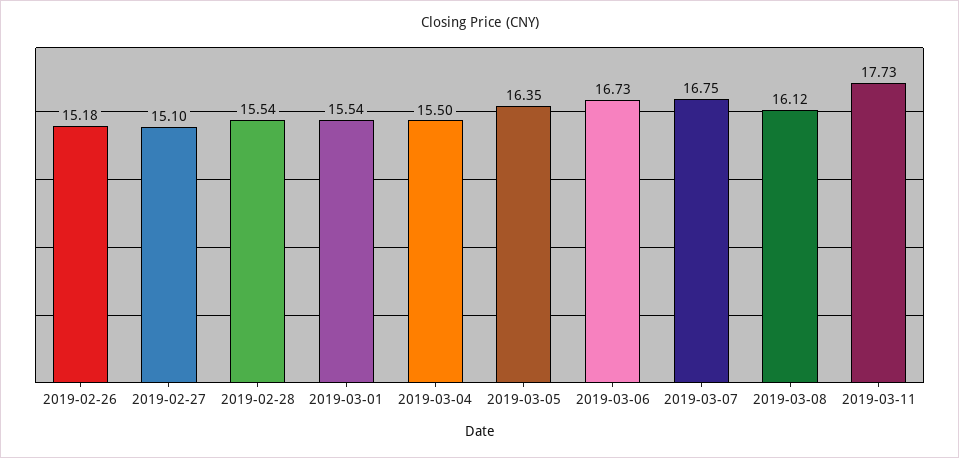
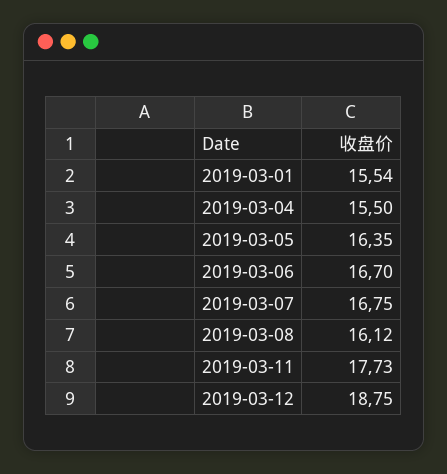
2019-02-26: 15.18 -> none
2019-02-27: 15.1 -> none
2019-02-28: 15.54 -> none
2019-03-06: 16.73 -> 16.7
2019-03-12: none -> 18.75

